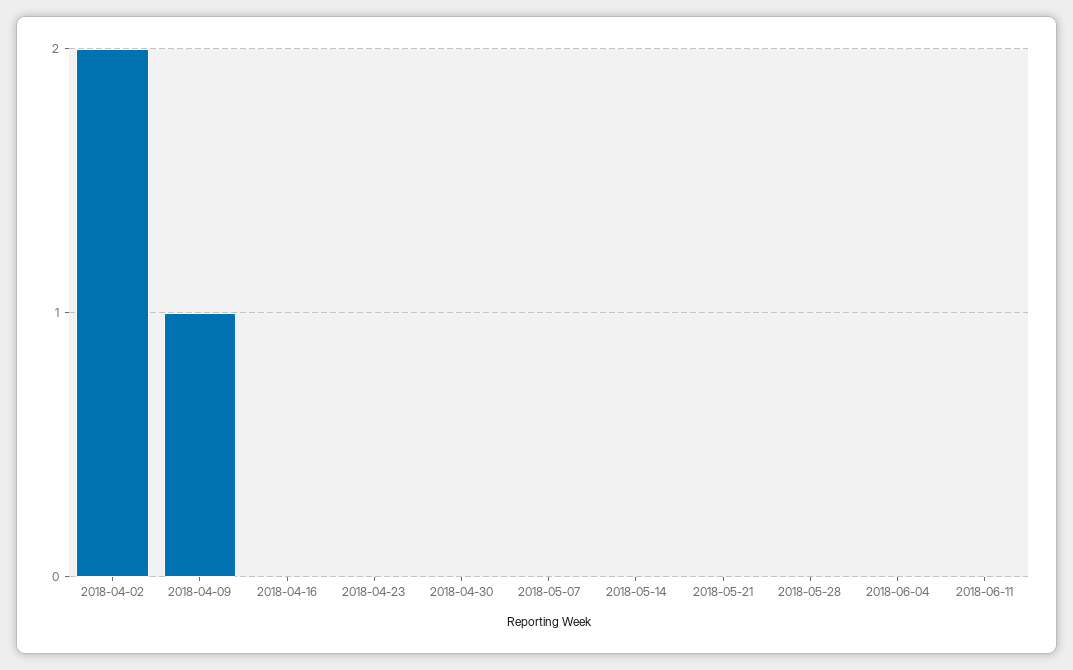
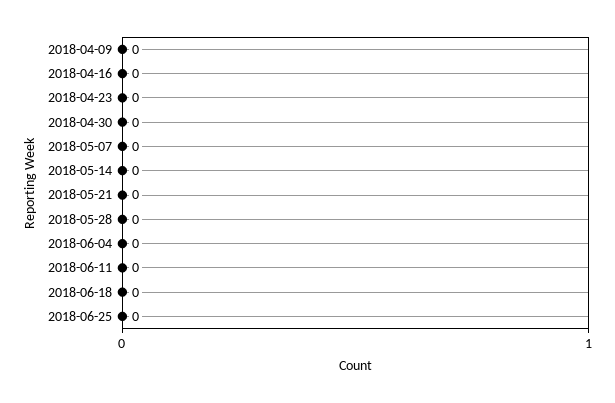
2018-04-02: 2 -> none
2018-04-09: 1 -> 0
2018-06-18: none -> 0
2018-06-25: none -> 0

